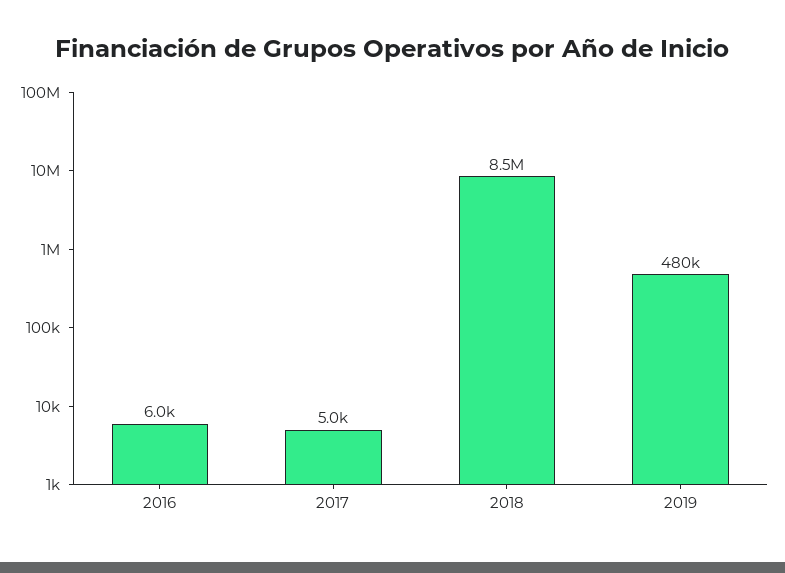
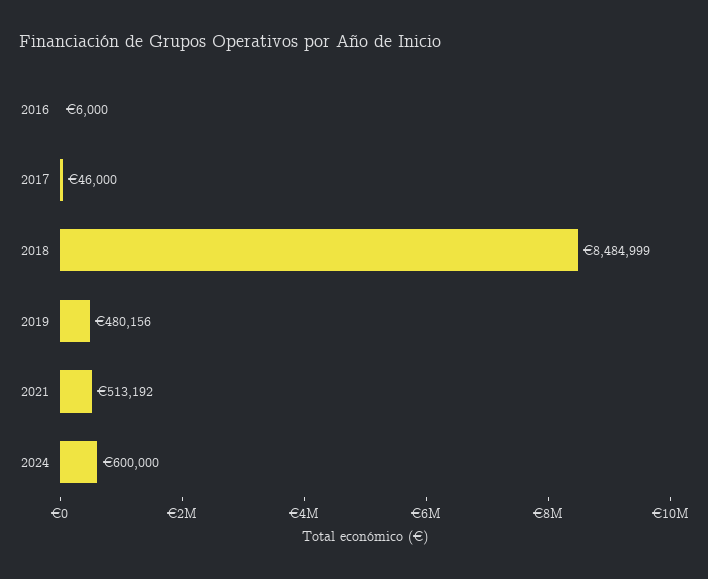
2017: 5000 -> 46000
2021: none -> 513192
2024: none -> 600000

